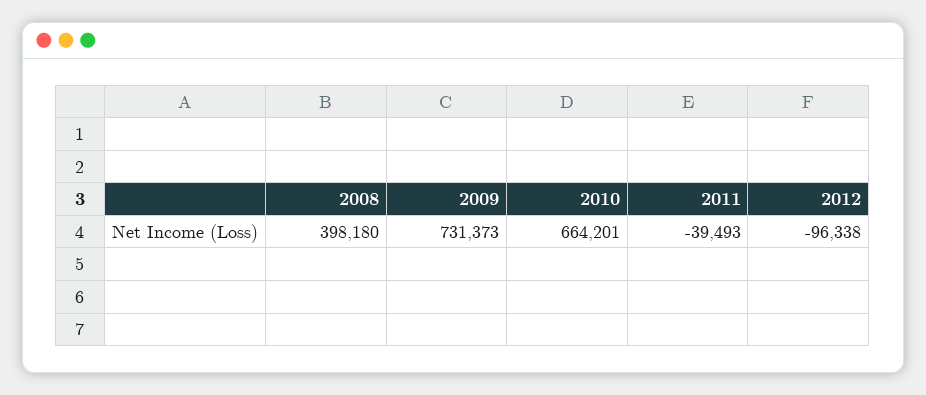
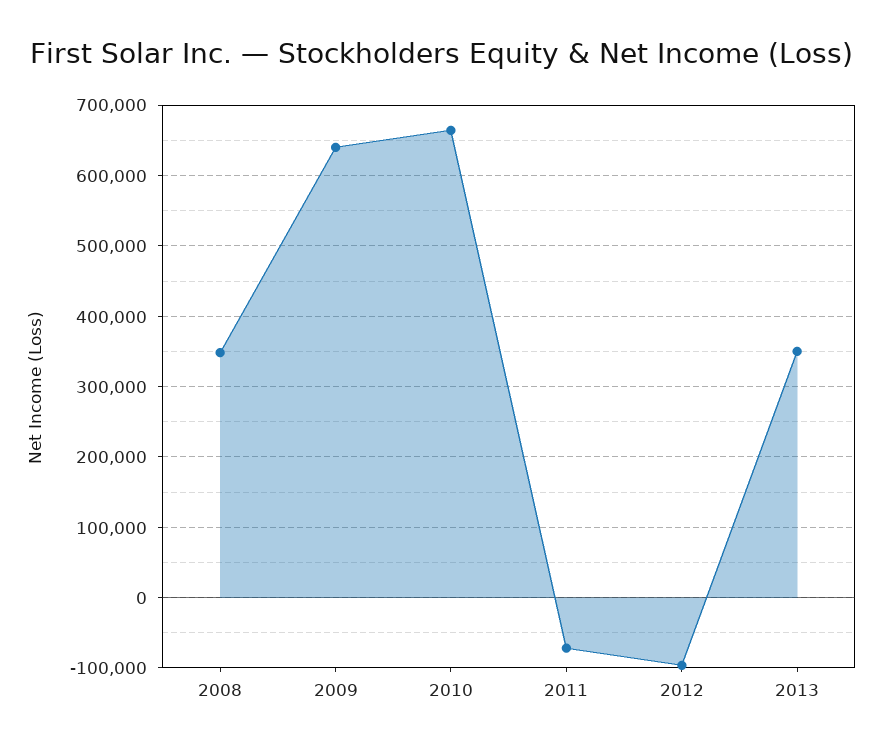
2008: 398180 -> 350000
2009: 731373 -> 640000
2011: -39493 -> -70000
2013: none -> 350000

